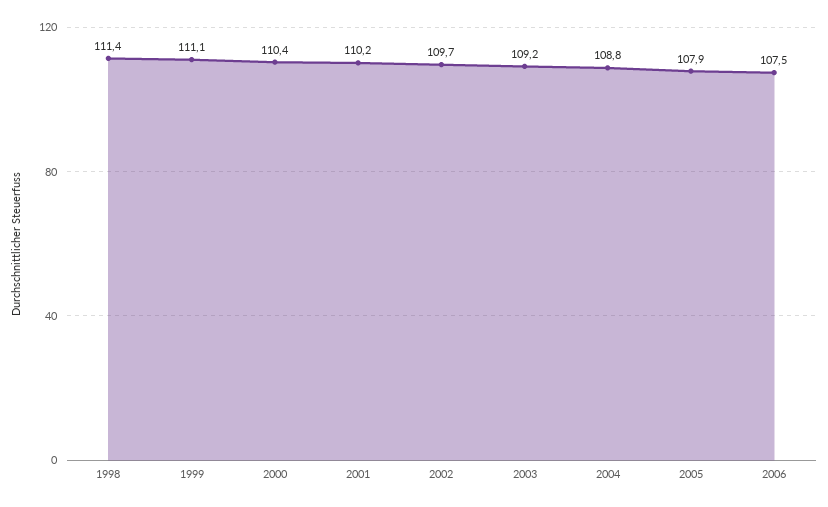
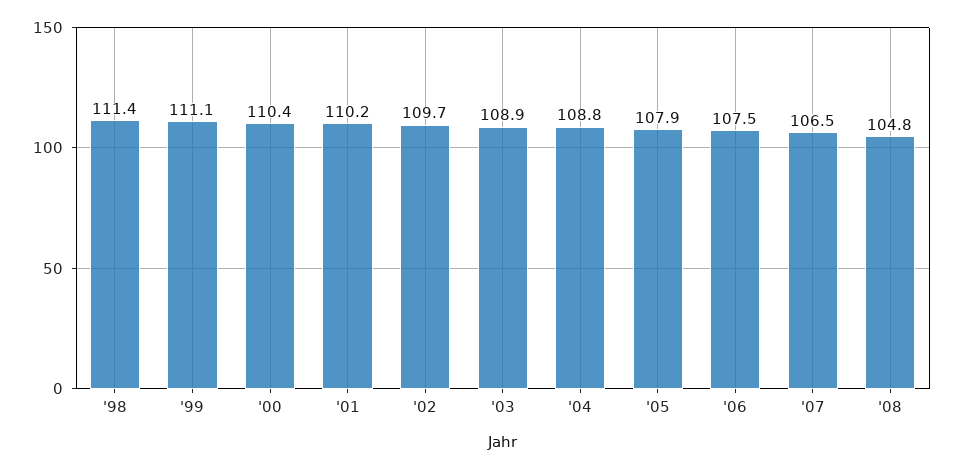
2003: 109.2 -> 108.9
'07: none -> 106.5
'08: none -> 104.8

